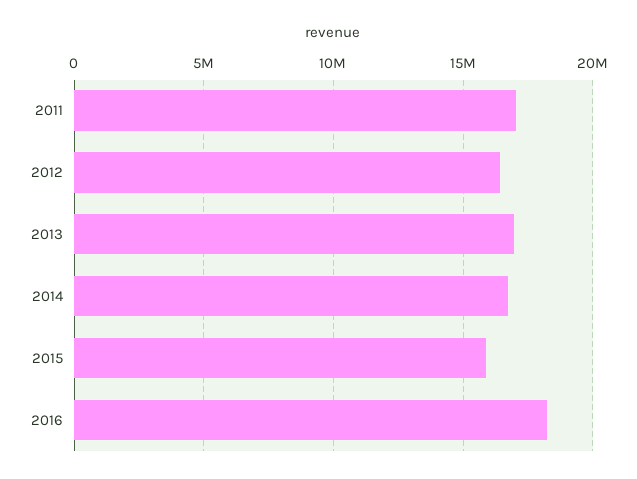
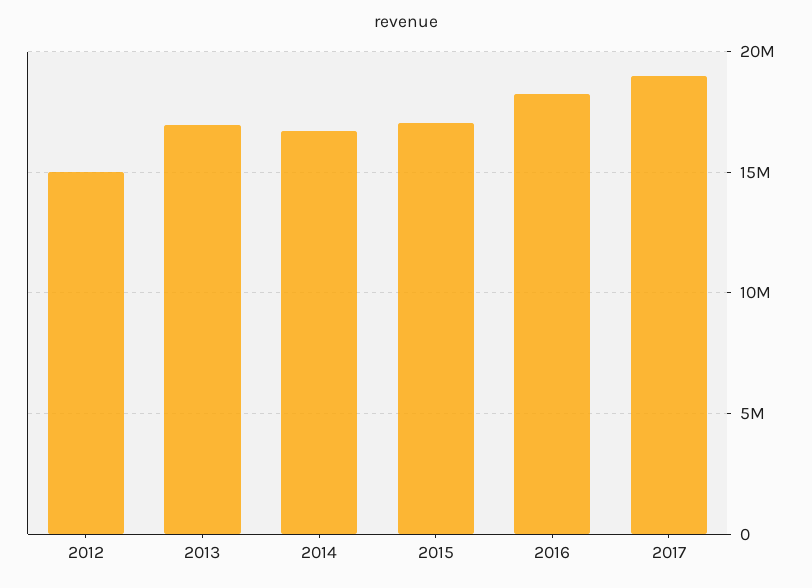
2011: 17000000 -> none
2012: 16500000 -> 15000000
2015: 16000000 -> 17000000
2017: none -> 19000000

